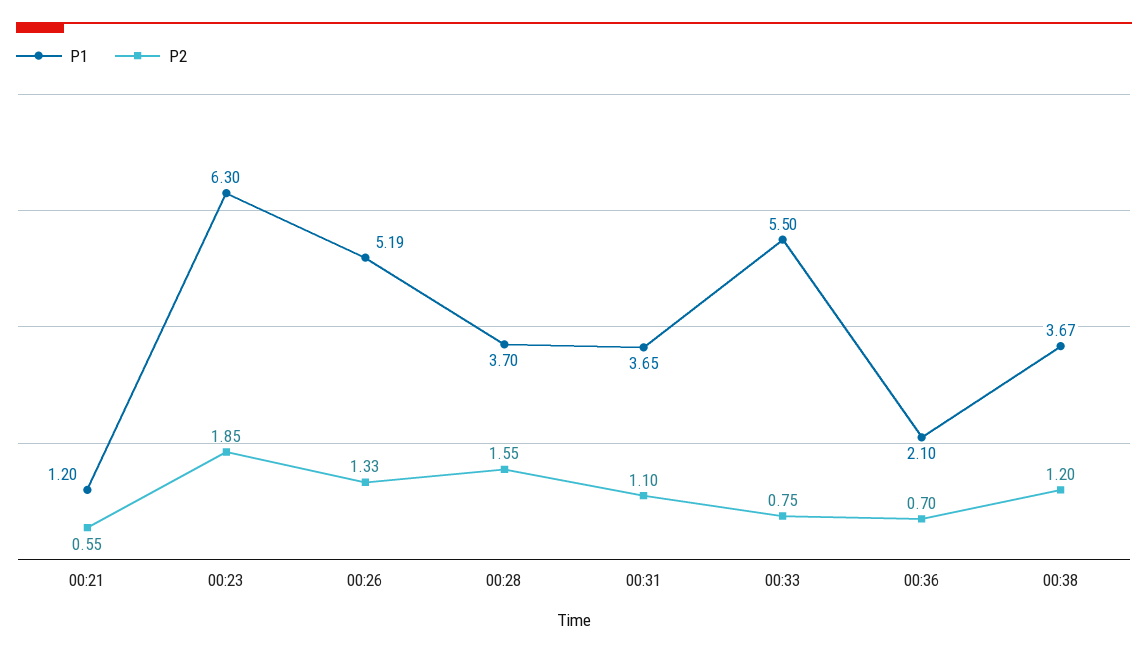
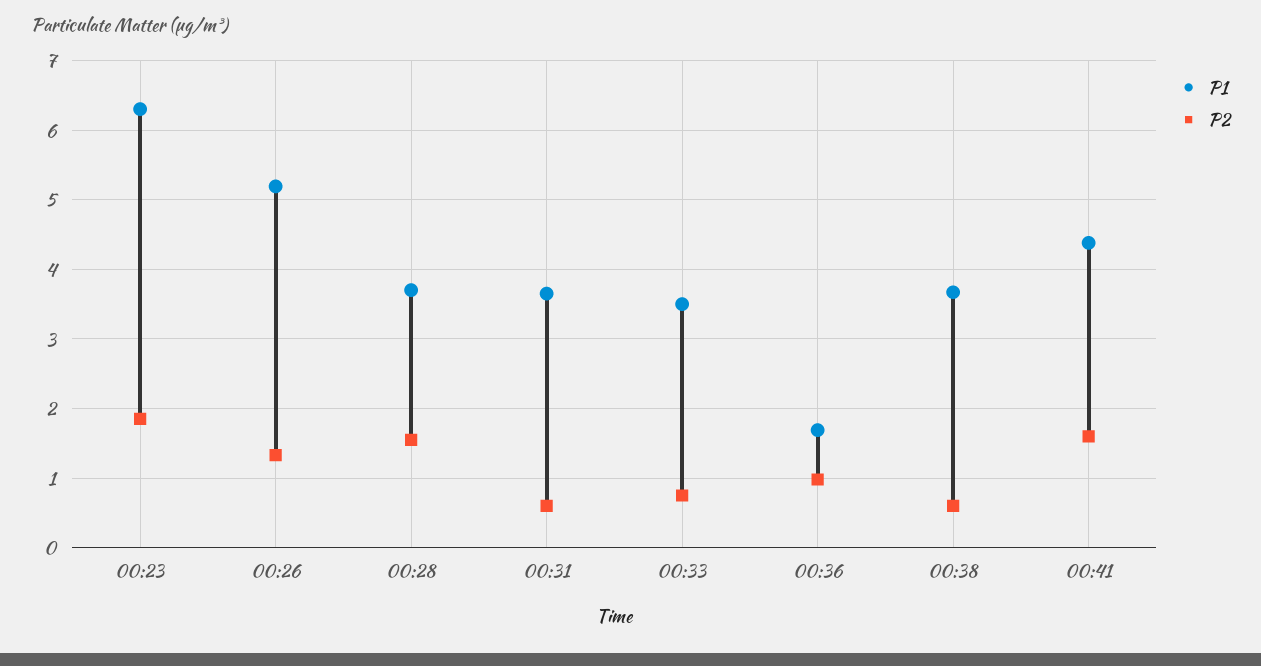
P1, 00:21: 1.2 -> none
P2, 00:21: 0.55 -> none
P2, 00:31: 1.1 -> 0.6
P1, 00:33: 5.5 -> 3.5
P1, 00:36: 2.1 -> 1.7
P2, 00:36: 0.7 -> 1
P2, 00:38: 1.2 -> 0.6
P1, 00:41: none -> 4.4
P2, 00:41: none -> 1.6

